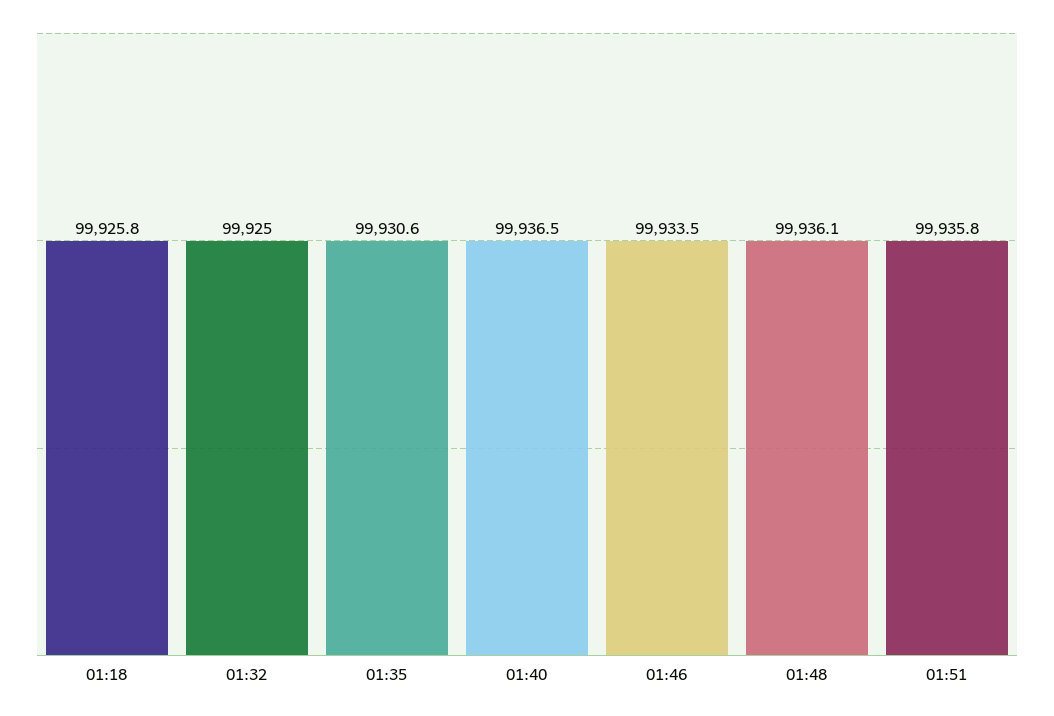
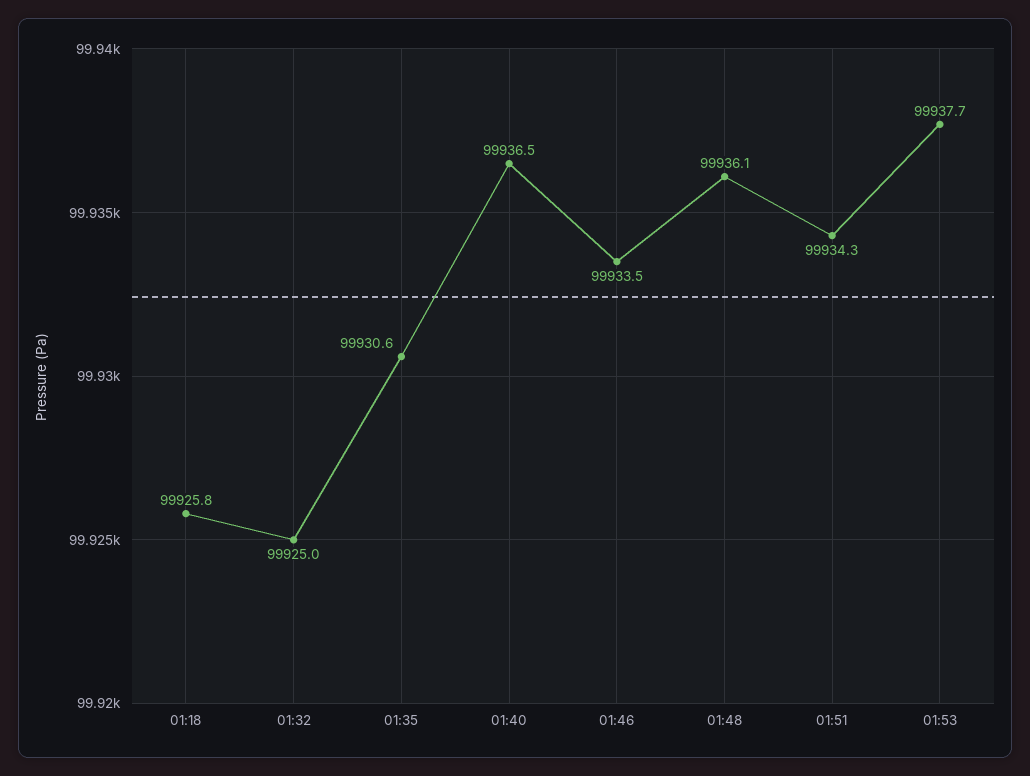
01:51: 99935.8 -> 99934.3
01:53: none -> 99937.7

